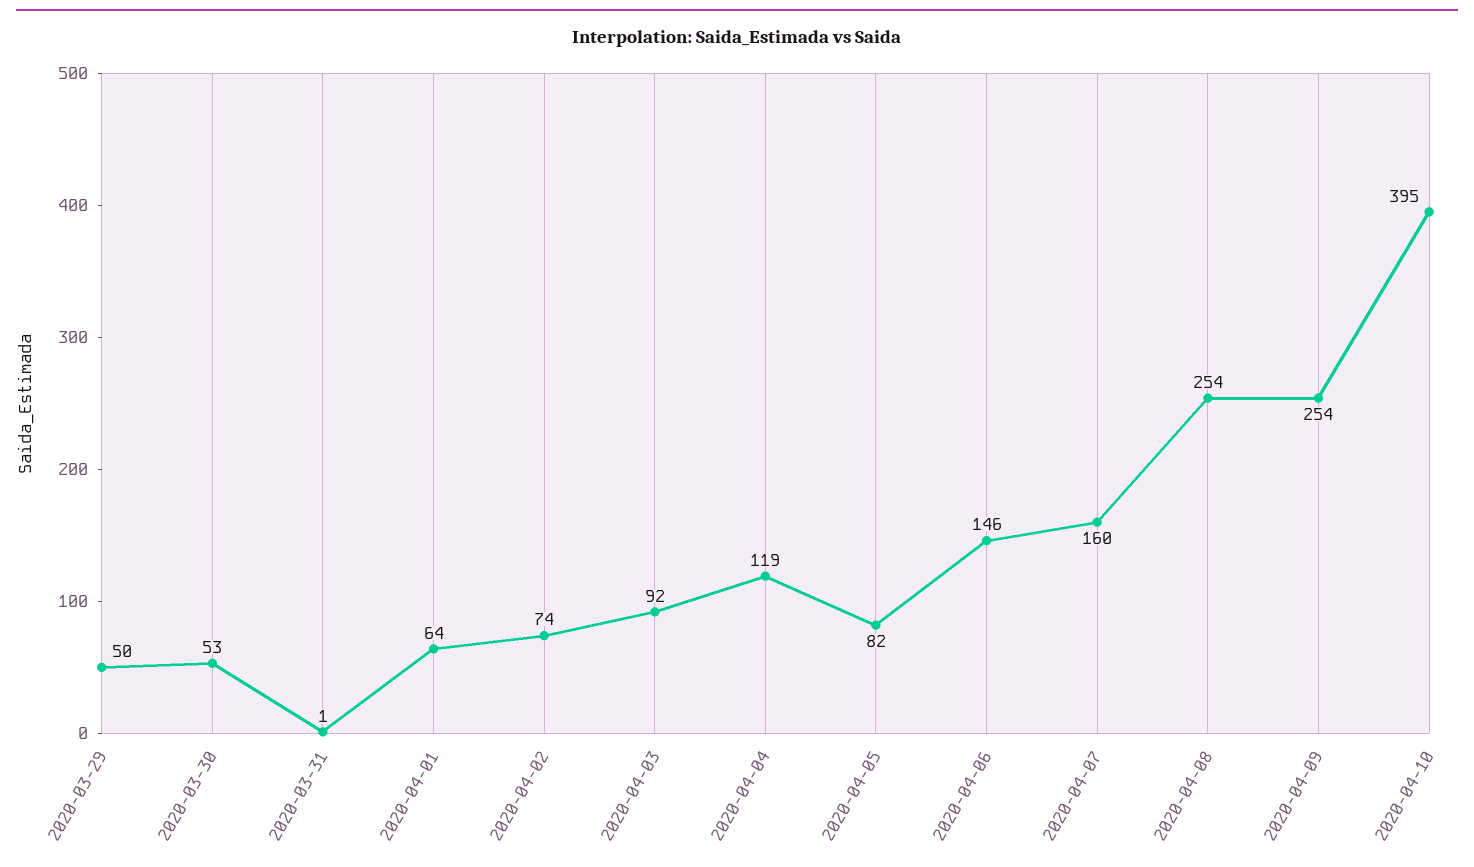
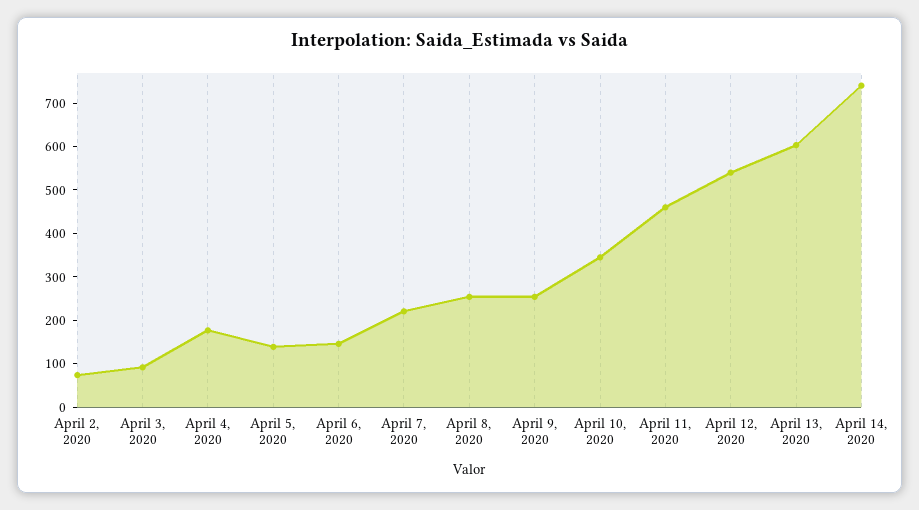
2020-03-29: 50 -> none
2020-03-30: 53 -> none
2020-03-31: 1 -> none
2020-04-01: 64 -> none
2020-04-04: 119 -> 180
2020-04-05: 82 -> 140
2020-04-07: 160 -> 220
2020-04-10: 395 -> 340
April 11, 2020: none -> 460
April 12, 2020: none -> 540
April 13, 2020: none -> 600
April 14, 2020: none -> 740

